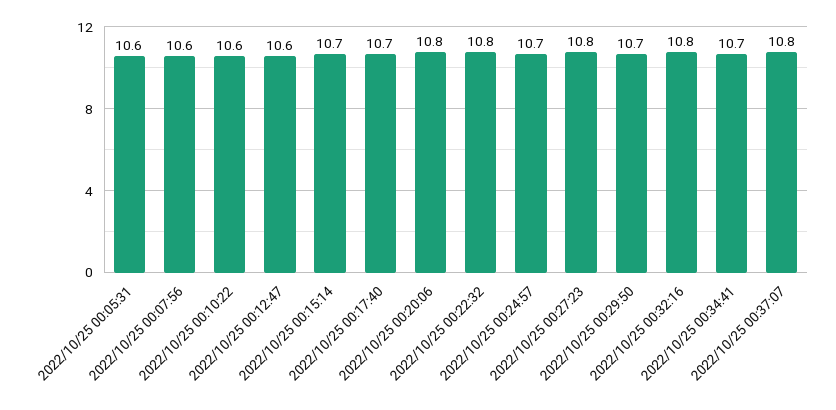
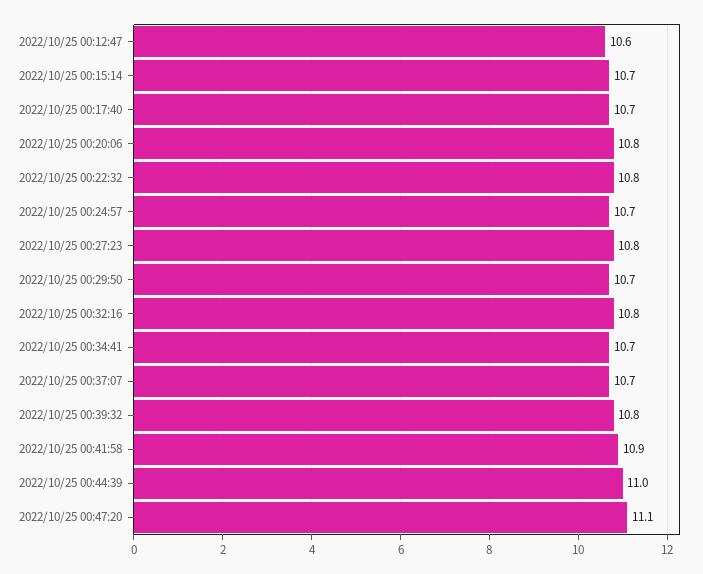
2022/10/25 00:05:31: 10.6 -> none
2022/10/25 00:07:56: 10.6 -> none
2022/10/25 00:10:22: 10.6 -> none
2022/10/25 00:37:07: 10.8 -> 10.7
2022/10/25 00:39:32: none -> 10.8
2022/10/25 00:41:58: none -> 10.9
2022/10/25 00:44:39: none -> 11
2022/10/25 00:47:20: none -> 11.1

